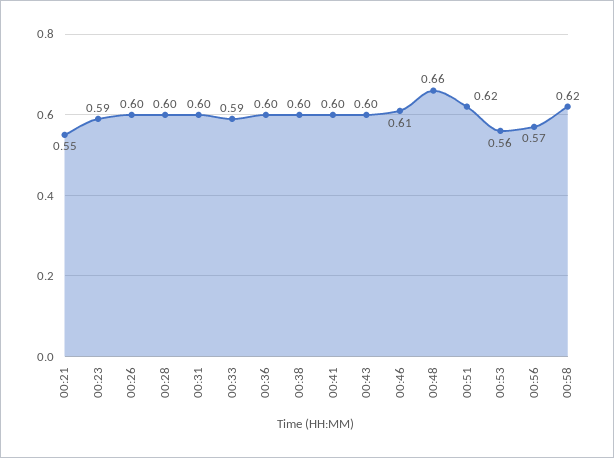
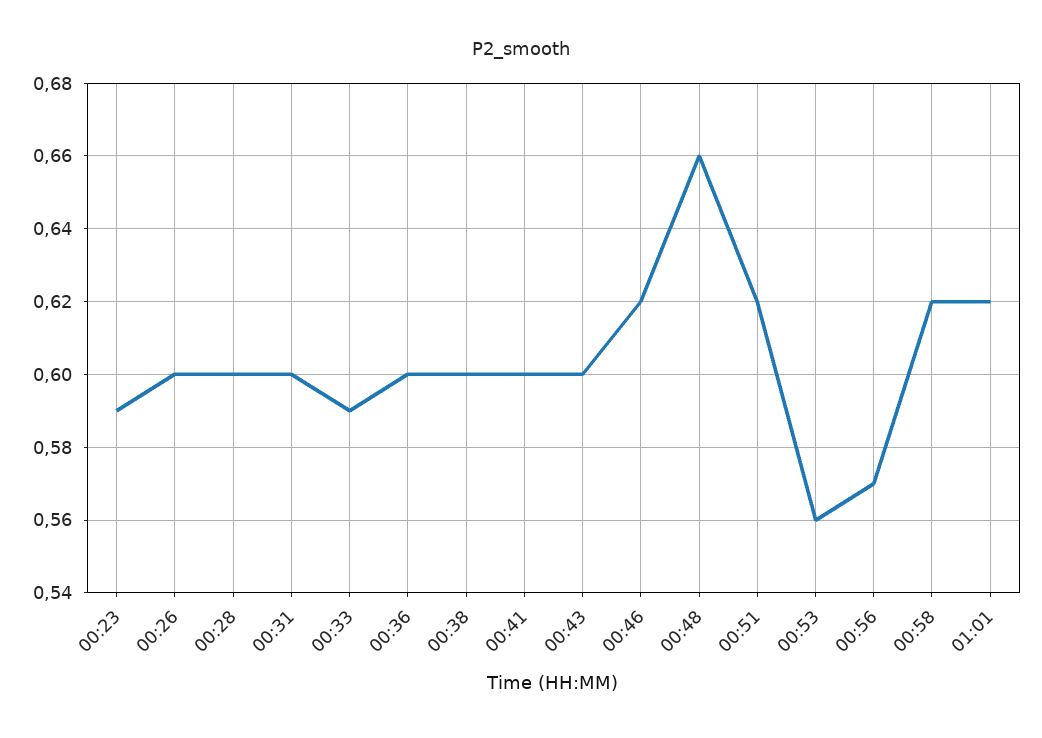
00:21: 0.55 -> none
00:46: 0.61 -> 0.62
01:01: none -> 0.62

